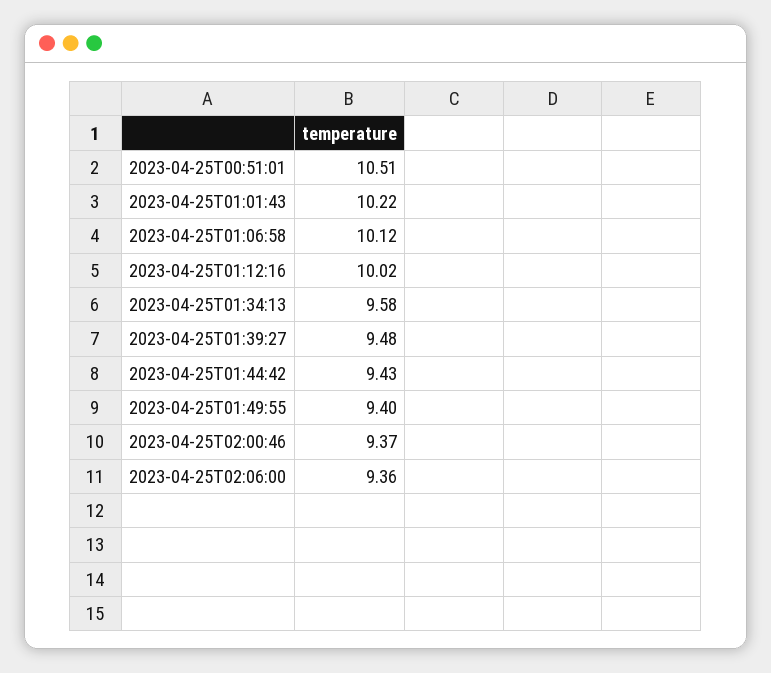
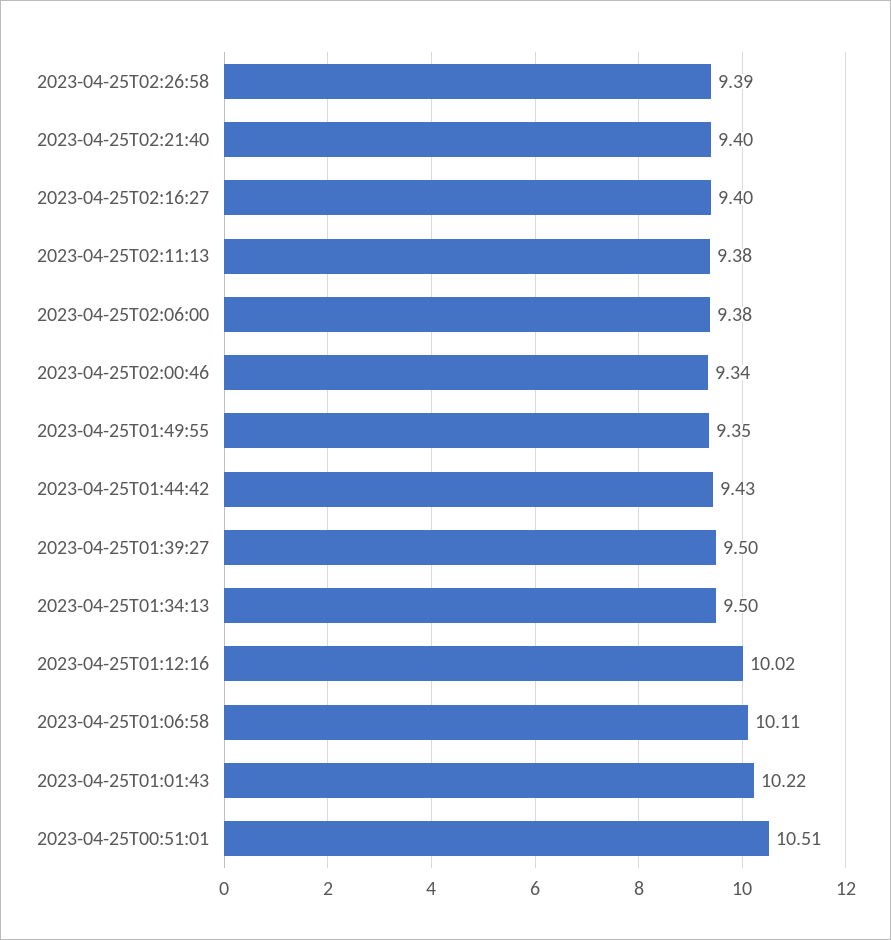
2023-04-25T01:06:58: 10.12 -> 10.11
2023-04-25T01:34:13: 9.58 -> 9.5
2023-04-25T01:39:27: 9.48 -> 9.5
2023-04-25T01:49:55: 9.4 -> 9.35
2023-04-25T02:00:46: 9.37 -> 9.34
2023-04-25T02:06:00: 9.36 -> 9.38
2023-04-25T02:26:58: none -> 9.39
2023-04-25T02:21:40: none -> 9.4
2023-04-25T02:16:27: none -> 9.4
2023-04-25T02:11:13: none -> 9.38

